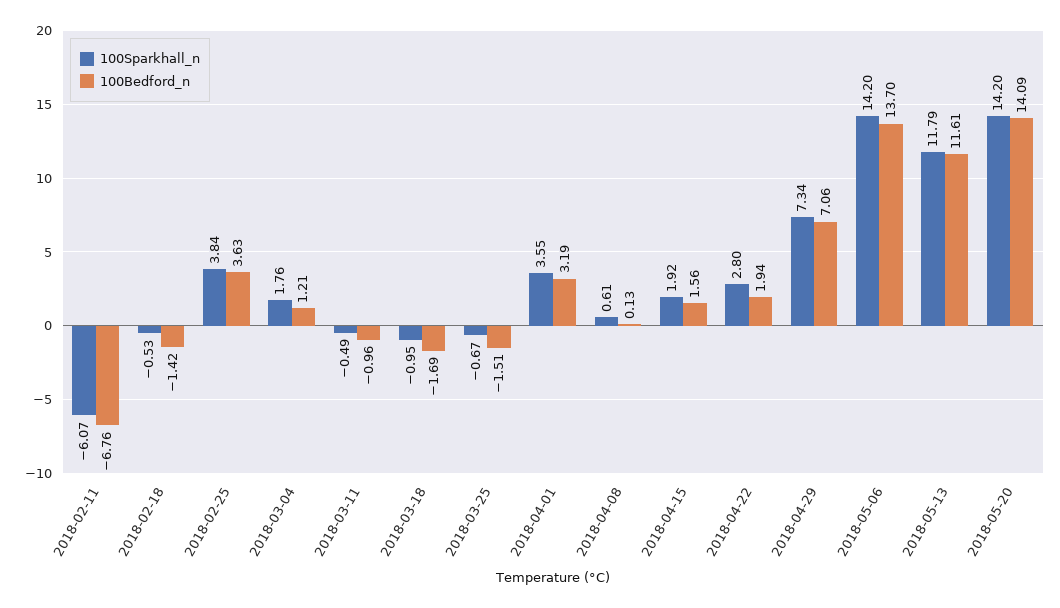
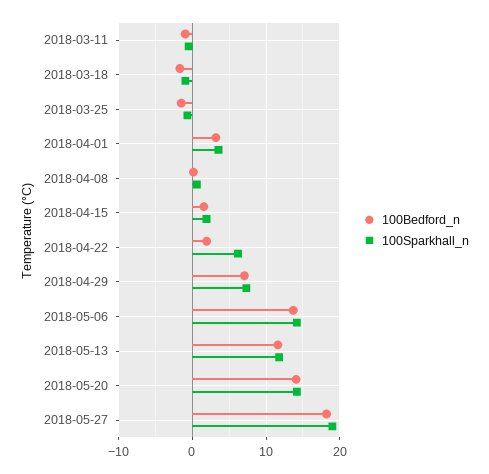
100Sparkhall_n, 2018-02-11: -6.07 -> none
100Bedford_n, 2018-02-11: -6.76 -> none
100Sparkhall_n, 2018-02-18: -0.53 -> none
100Bedford_n, 2018-02-18: -1.42 -> none
100Sparkhall_n, 2018-02-25: 3.84 -> none
100Bedford_n, 2018-02-25: 3.63 -> none
100Sparkhall_n, 2018-03-04: 1.76 -> none
100Bedford_n, 2018-03-04: 1.21 -> none
100Sparkhall_n, 2018-04-22: 2.8 -> 6
100Bedford_n, 2018-05-27: none -> 18
100Sparkhall_n, 2018-05-27: none -> 19

